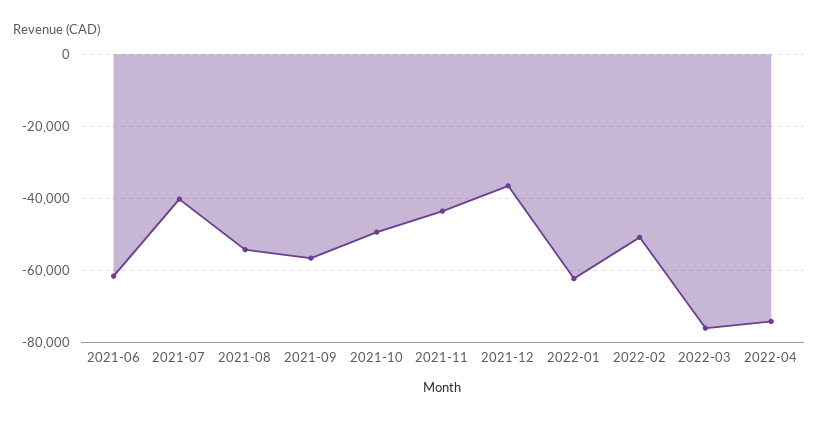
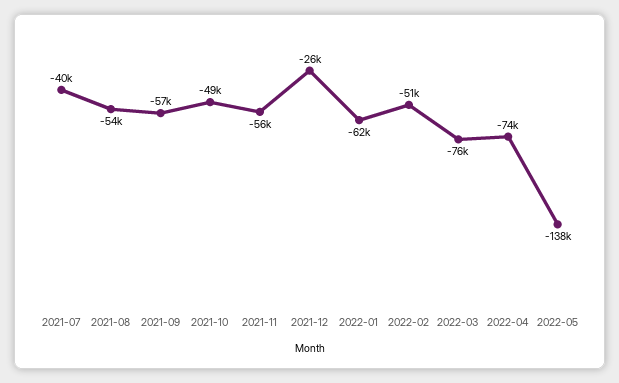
2021-06: -62000 -> none
2021-11: -44000 -> -56000
2021-12: -36000 -> -26000
2022-05: none -> -138000

